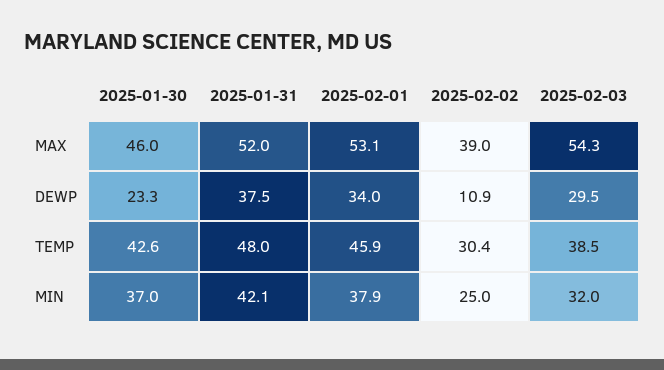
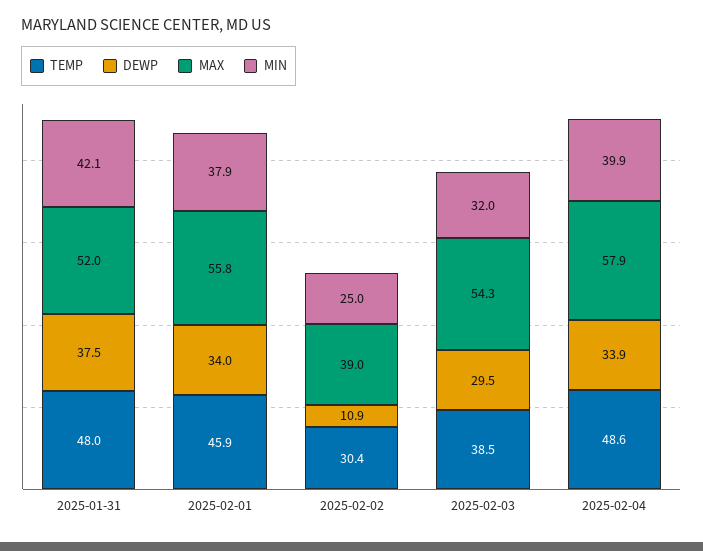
MAX, 2025-01-30: 46 -> none
MAX, 2025-02-01: 53.1 -> 55.8
DEWP, 2025-01-30: 23.3 -> none
TEMP, 2025-01-30: 42.6 -> none
MIN, 2025-01-30: 37 -> none
TEMP, 2025-02-04: none -> 48.6
DEWP, 2025-02-04: none -> 33.9
MAX, 2025-02-04: none -> 57.9
MIN, 2025-02-04: none -> 39.9

